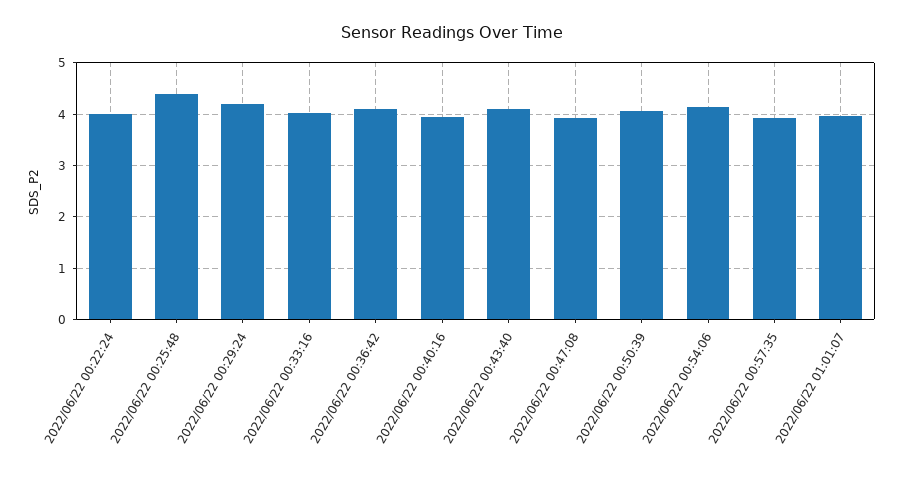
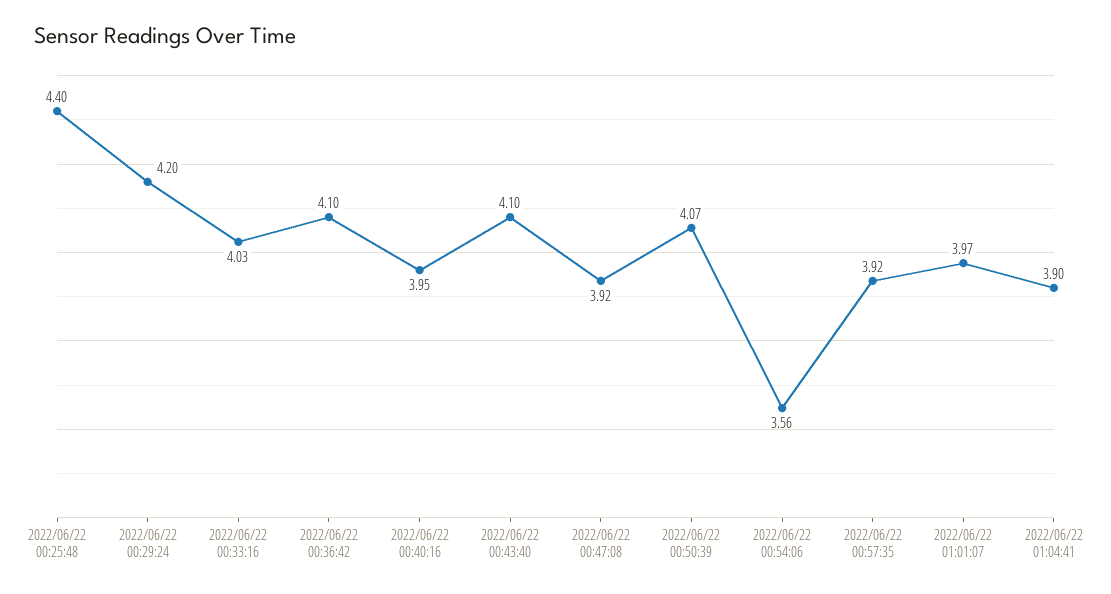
2022/06/22 00:22:24: 4 -> none
2022/06/22 00:54:06: 4.2 -> 3.56
2022/06/22 01:04:41: none -> 3.9

